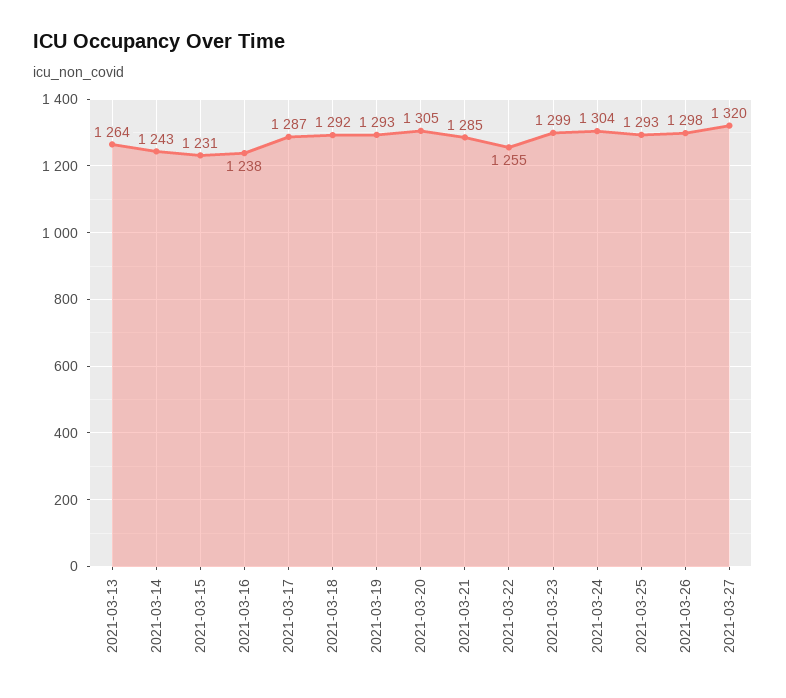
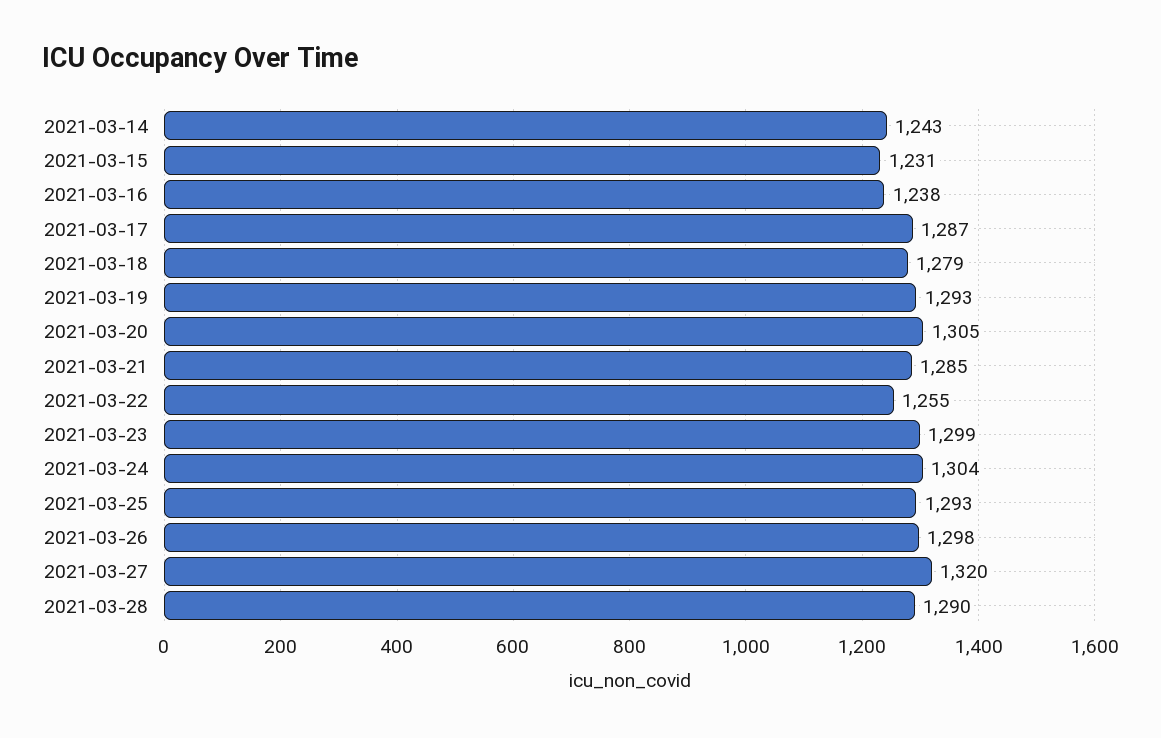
2021-03-13: 1264 -> none
2021-03-18: 1292 -> 1279
2021-03-28: none -> 1290

